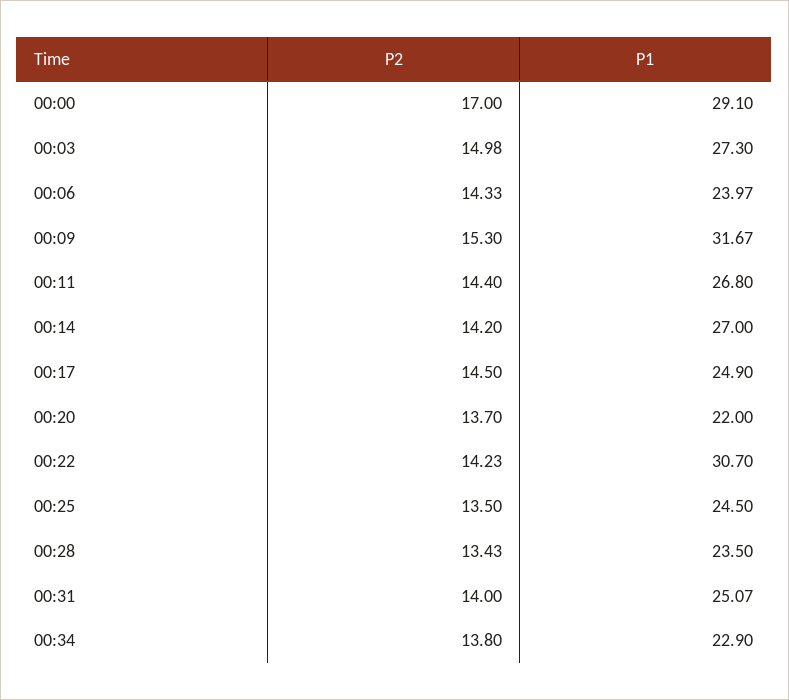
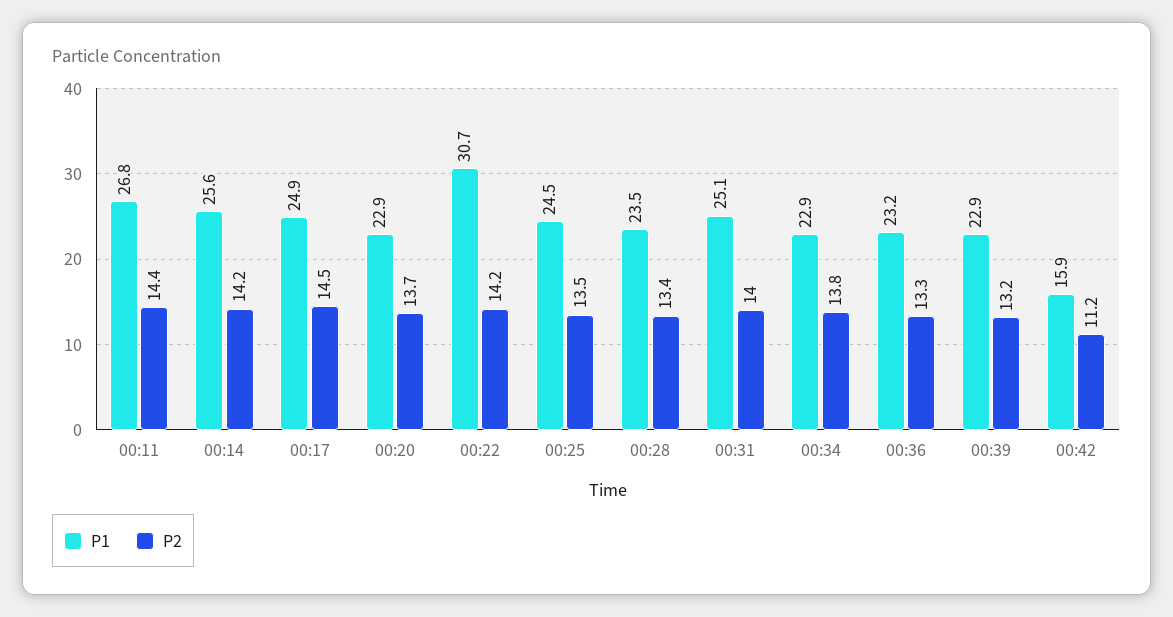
P2, 00:00: 17 -> none
P1, 00:00: 29.1 -> none
P2, 00:03: 14.98 -> none
P1, 00:03: 27.3 -> none
P2, 00:06: 14.33 -> none
P1, 00:06: 23.97 -> none
P2, 00:09: 15.3 -> none
P1, 00:09: 31.67 -> none
P1, 00:14: 27 -> 25.6
P1, 00:20: 22 -> 22.9
P1, 00:36: none -> 23.2
P2, 00:36: none -> 13.3
P1, 00:39: none -> 22.9
P2, 00:39: none -> 13.2
P1, 00:42: none -> 15.9
P2, 00:42: none -> 11.2

